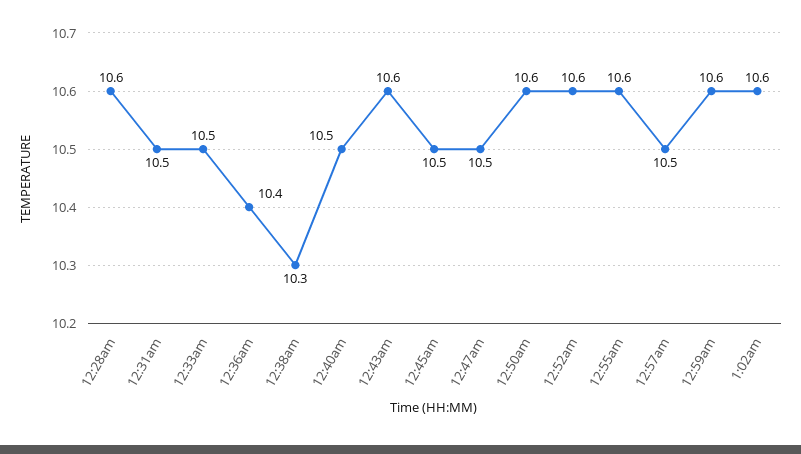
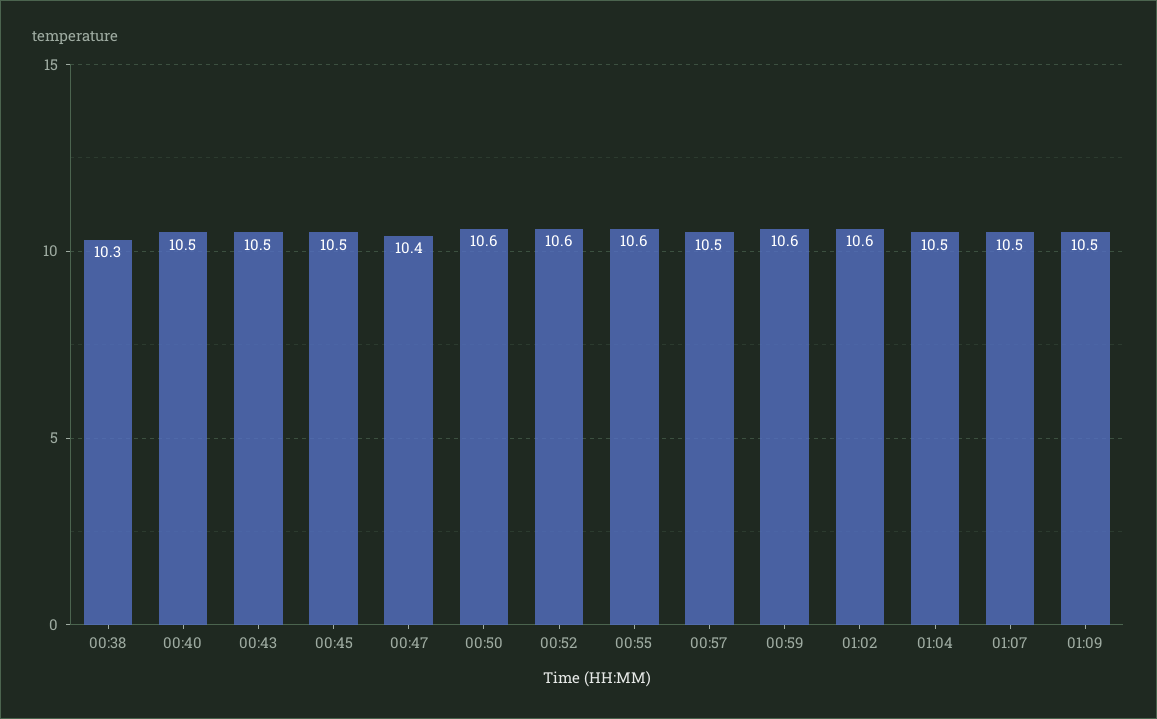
12:28am: 10.6 -> none
12:31am: 10.5 -> none
12:33am: 10.5 -> none
12:36am: 10.4 -> none
12:43am: 10.6 -> 10.5
12:47am: 10.5 -> 10.4
01:04: none -> 10.5
01:07: none -> 10.5
01:09: none -> 10.5

